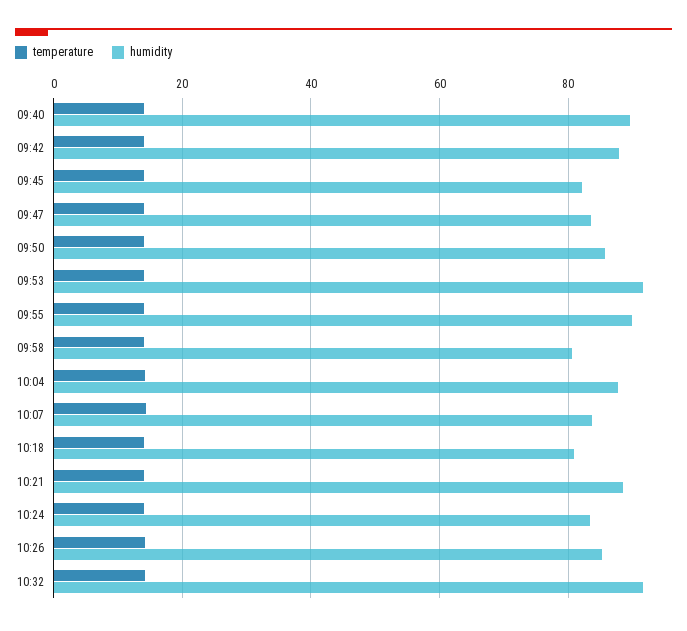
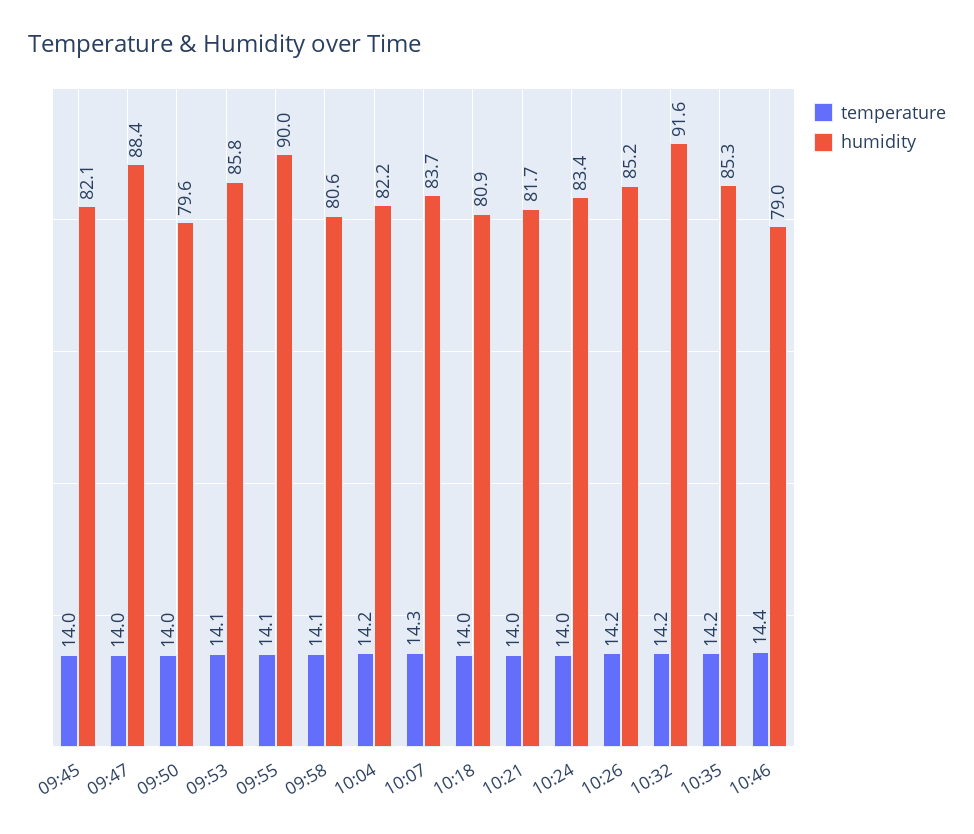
temperature, 09:40: 14 -> none
humidity, 09:40: 90 -> none
temperature, 09:42: 14 -> none
humidity, 09:42: 88 -> none
humidity, 09:47: 84 -> 88.4
humidity, 09:50: 86 -> 79.6
humidity, 09:53: 92 -> 85.8
humidity, 10:04: 88 -> 82.2
humidity, 10:21: 88 -> 81.7
temperature, 10:35: none -> 14.2
humidity, 10:35: none -> 85.3
temperature, 10:46: none -> 14.4
humidity, 10:46: none -> 79

